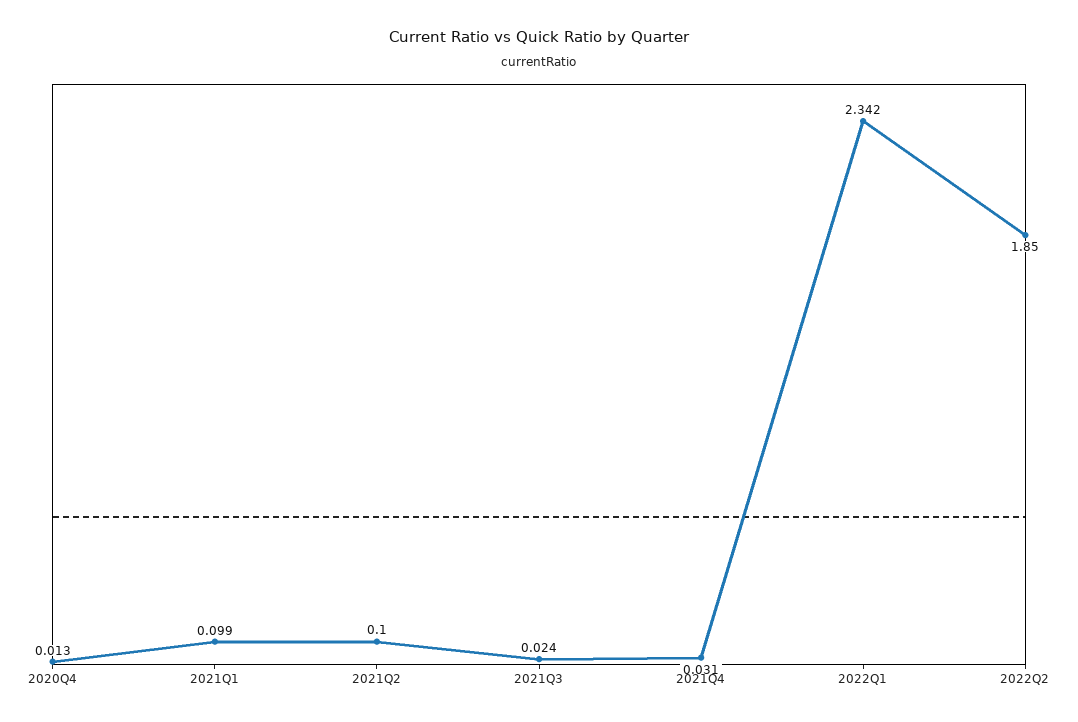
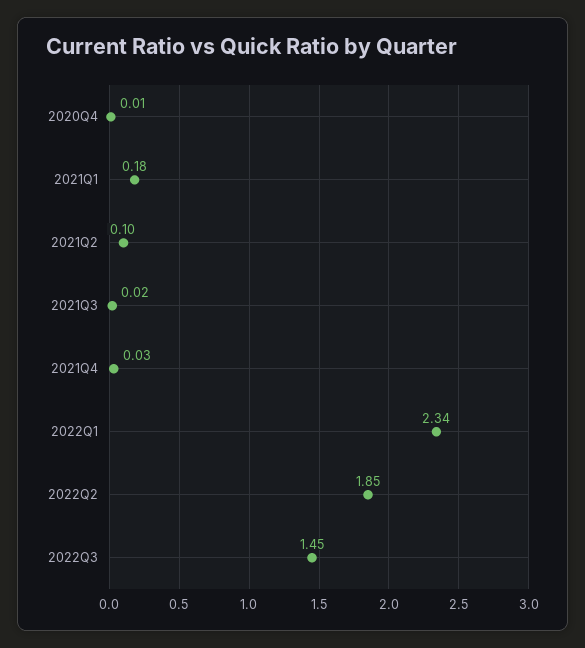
2021Q1: 0.099 -> 0.18
2022Q3: none -> 1.45

